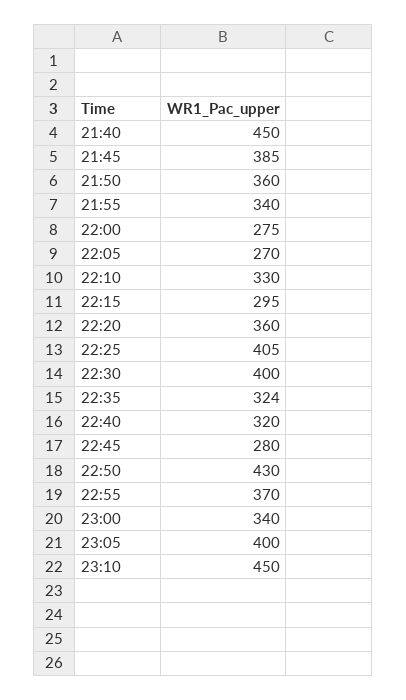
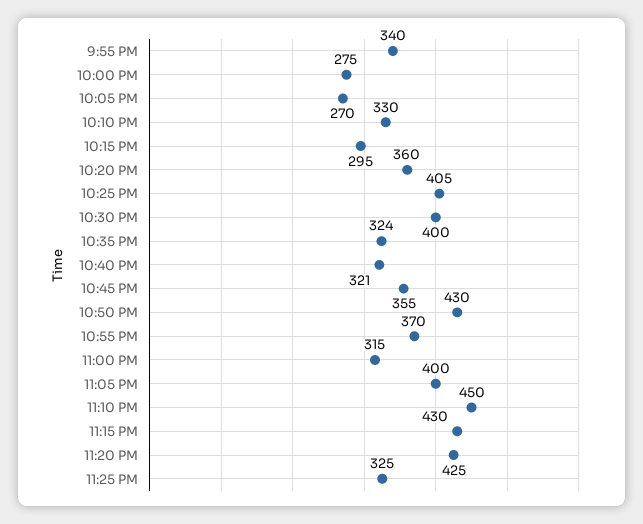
21:40: 450 -> none
21:45: 385 -> none
21:50: 360 -> none
22:40: 320 -> 321
22:45: 280 -> 355
23:00: 340 -> 315
11:15 PM: none -> 430
11:20 PM: none -> 425
11:25 PM: none -> 325

